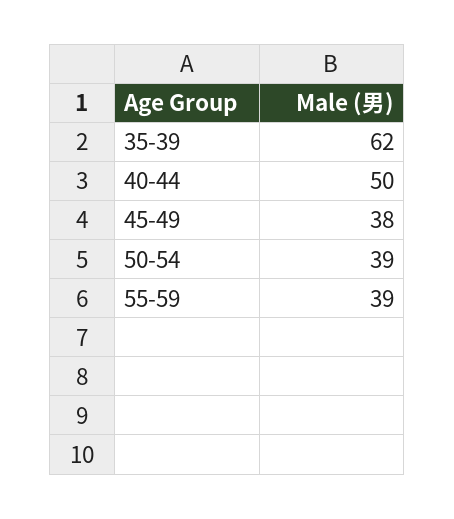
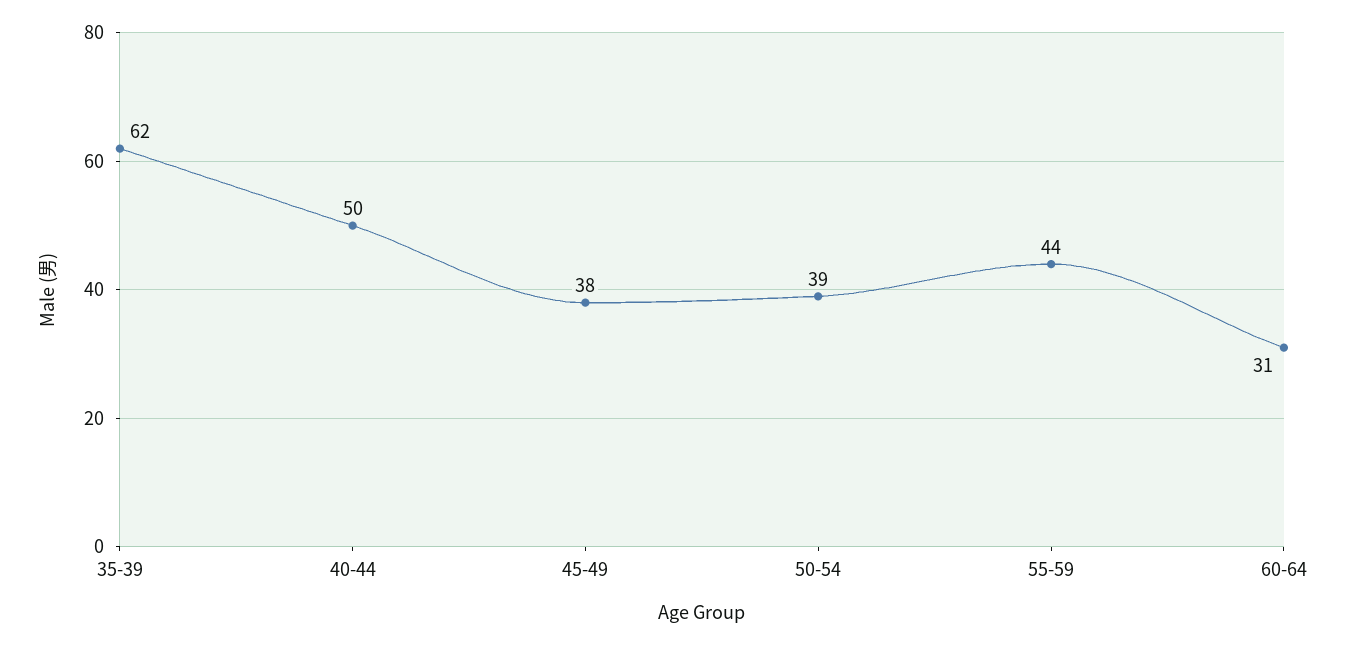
55-59: 39 -> 44
60-64: none -> 31

